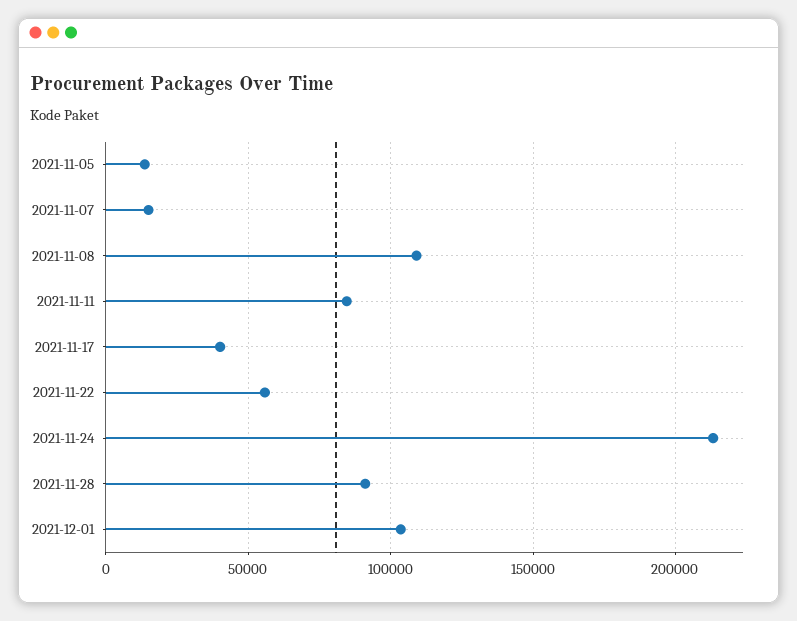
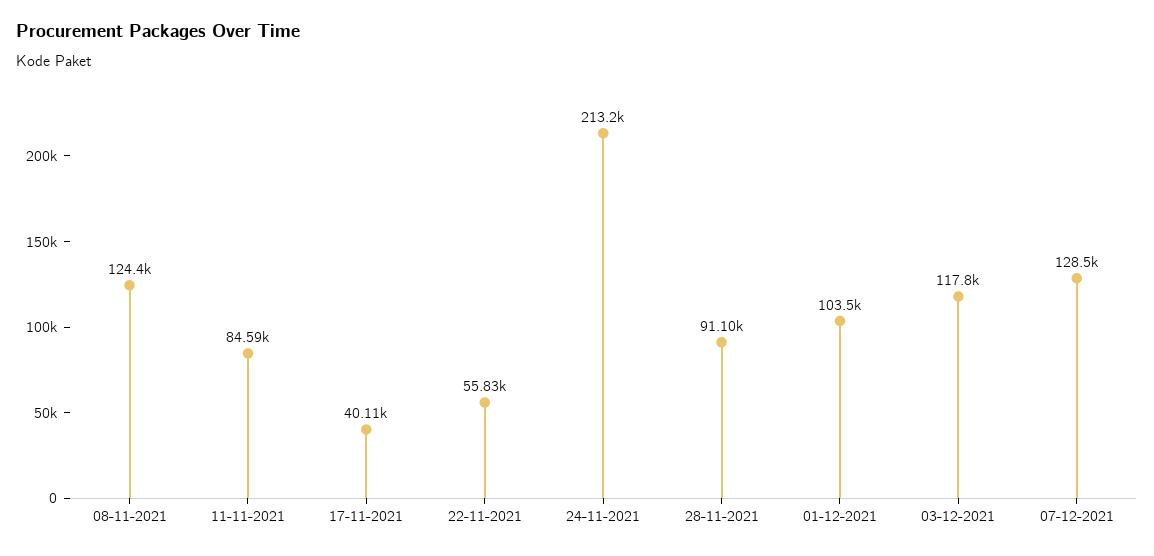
2021-11-05: 15000 -> none
2021-11-07: 15000 -> none
2021-11-08: 110000 -> 124400
03-12-2021: none -> 117800
07-12-2021: none -> 128500

